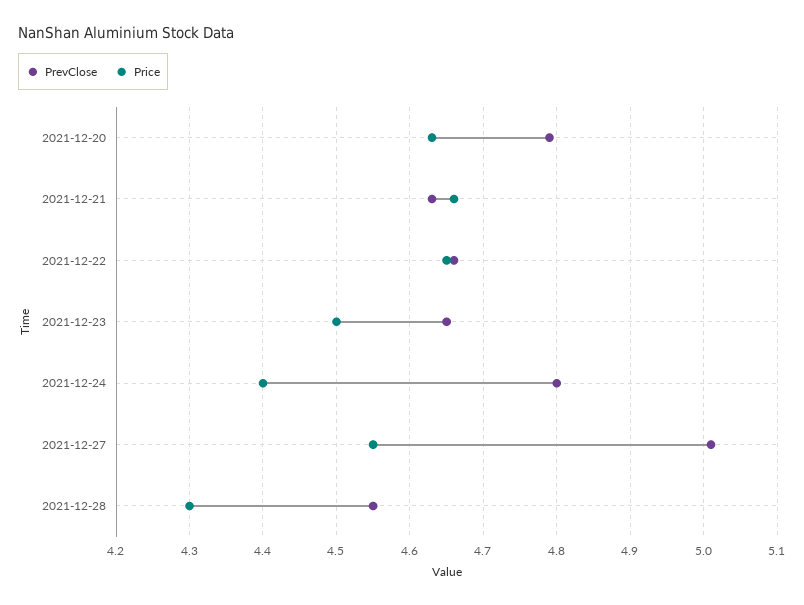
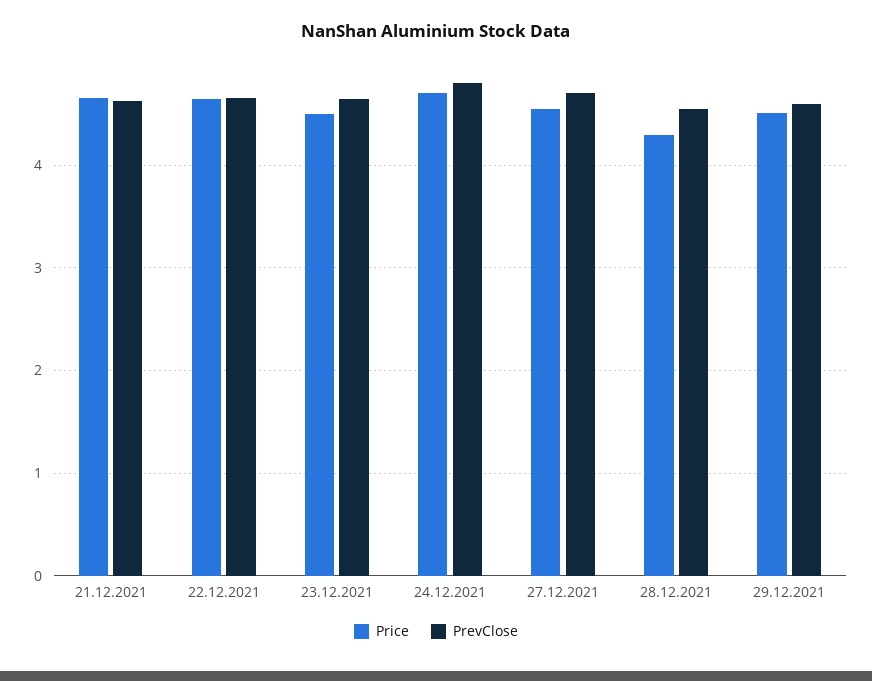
PrevClose, 2021-12-20: 4.79 -> none
Price, 2021-12-20: 4.63 -> none
Price, 2021-12-24: 4.4 -> 4.7
PrevClose, 2021-12-27: 5.01 -> 4.7
Price, 29.12.2021: none -> 4.5
PrevClose, 29.12.2021: none -> 4.6

